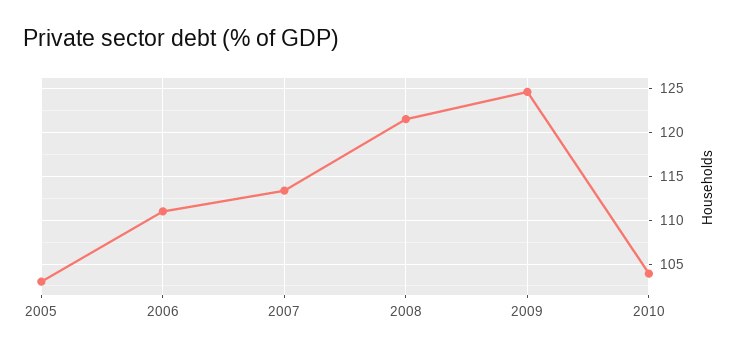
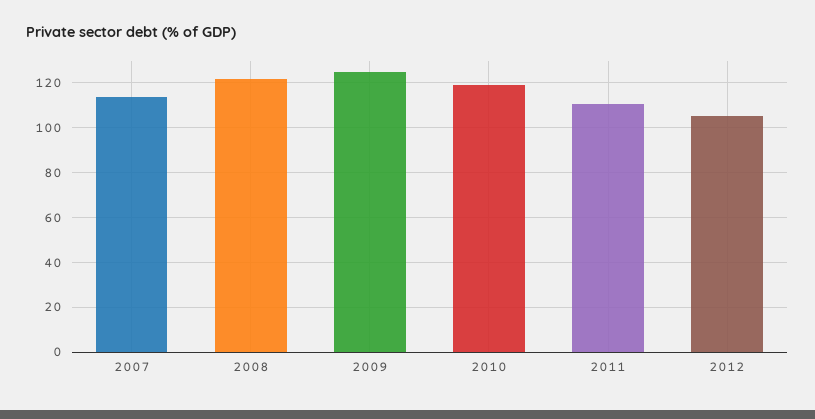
2005: 103 -> none
2006: 111 -> none
2010: 104 -> 120
2011: none -> 110
2012: none -> 105

